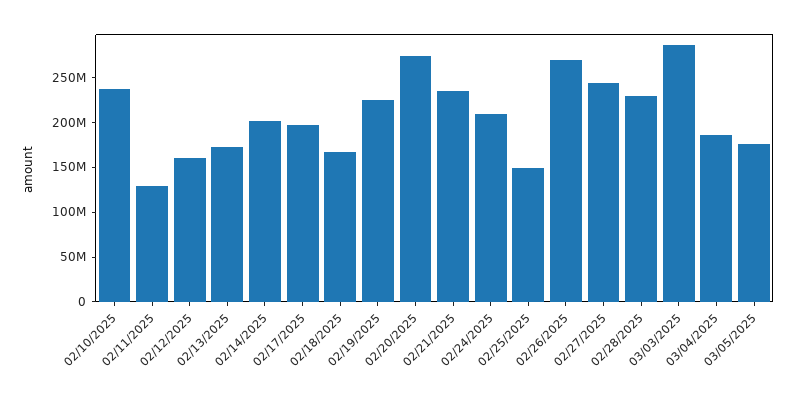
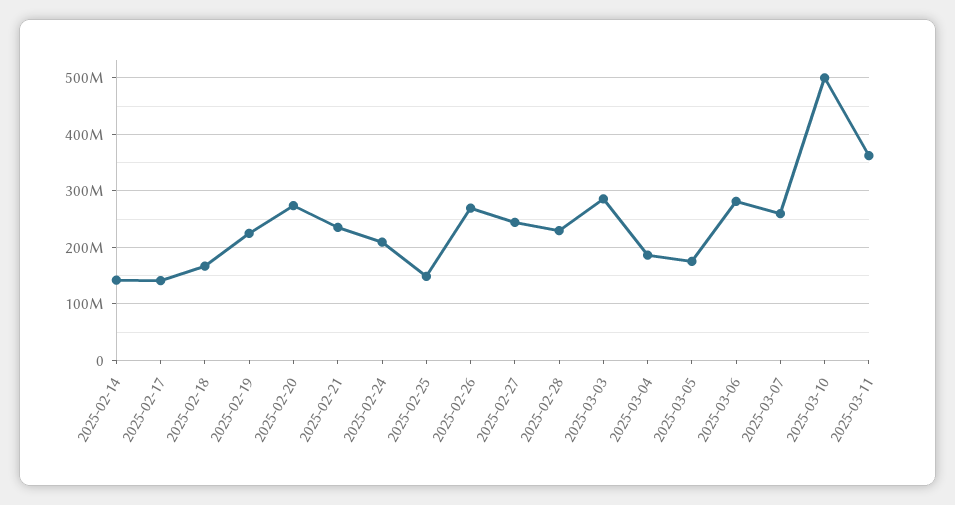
02/10/2025: 240000000 -> none
02/11/2025: 130000000 -> none
02/12/2025: 160000000 -> none
02/13/2025: 170000000 -> none
02/14/2025: 200000000 -> 140000000
02/17/2025: 200000000 -> 140000000
2025-03-06: none -> 280000000
2025-03-07: none -> 260000000
2025-03-10: none -> 500000000
2025-03-11: none -> 360000000

